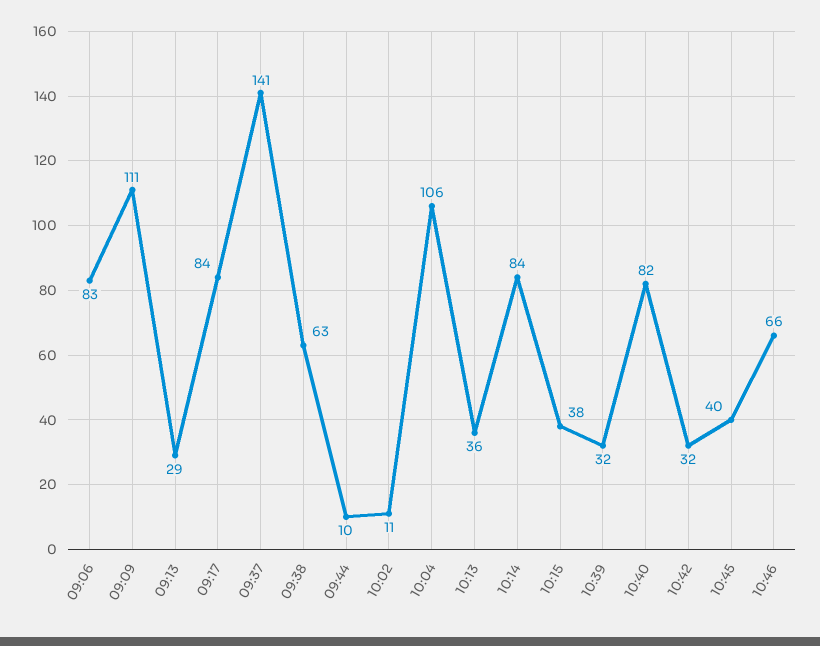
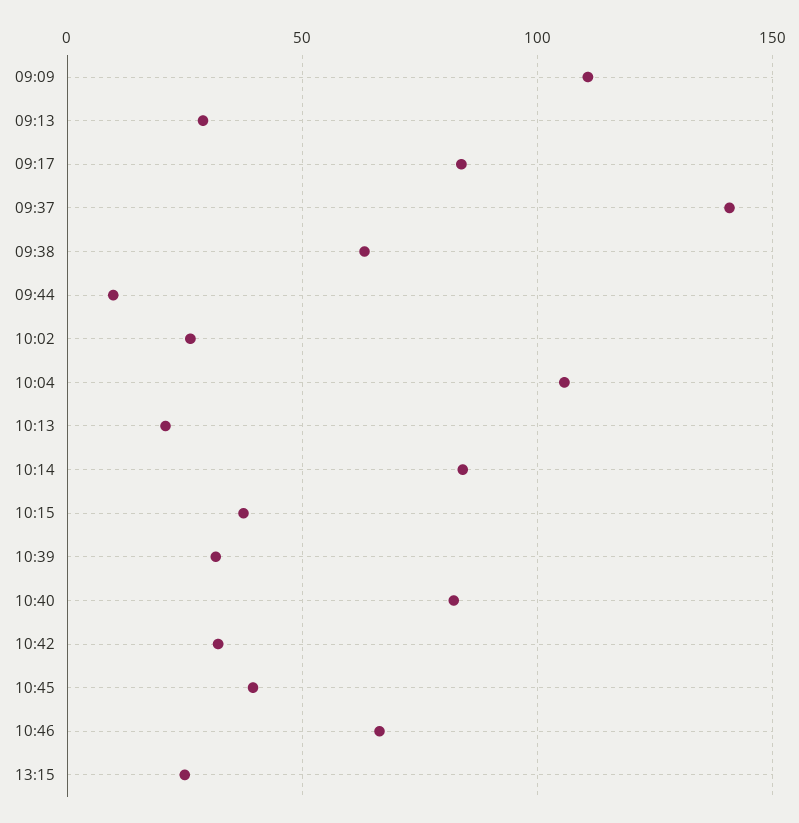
09:06: 83 -> none
10:02: 11 -> 25
10:13: 36 -> 20
13:15: none -> 25

